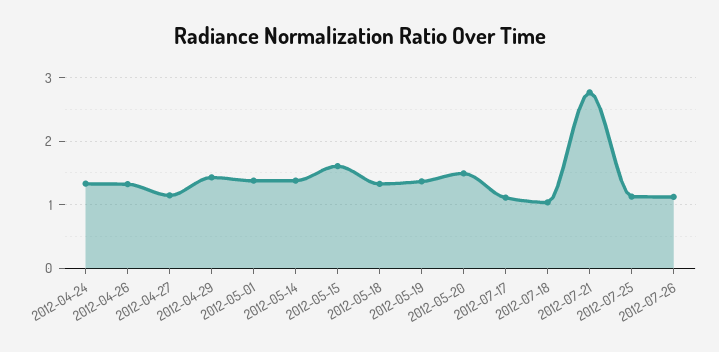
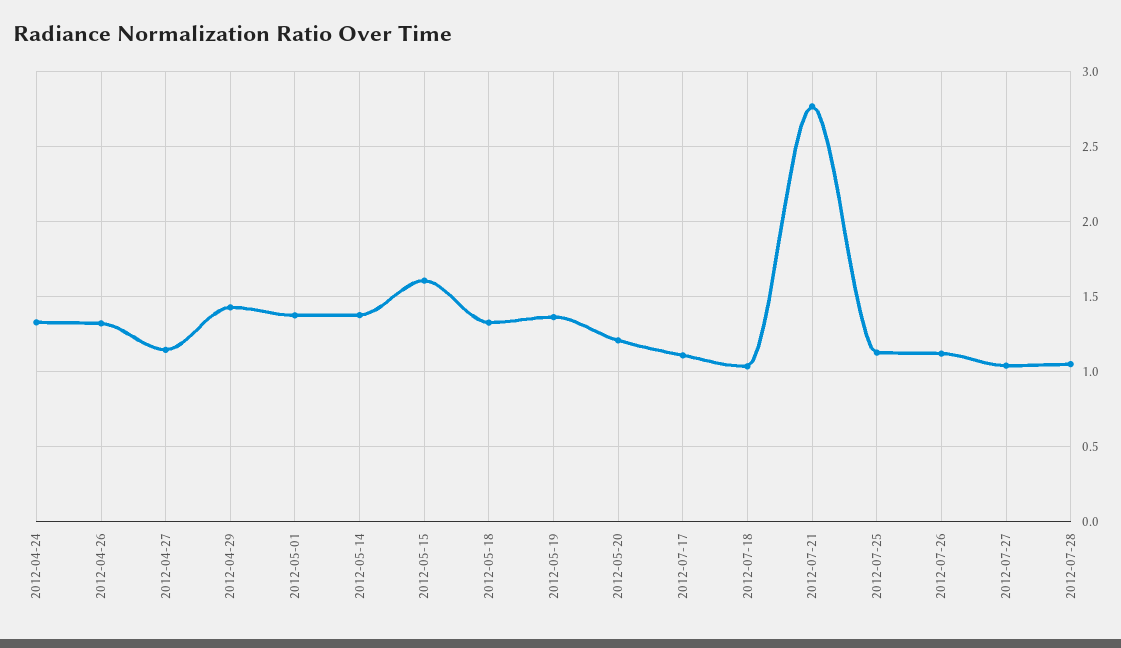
2012-05-20: 1.5 -> 1.2
2012-07-27: none -> 1.05
2012-07-28: none -> 1.05

